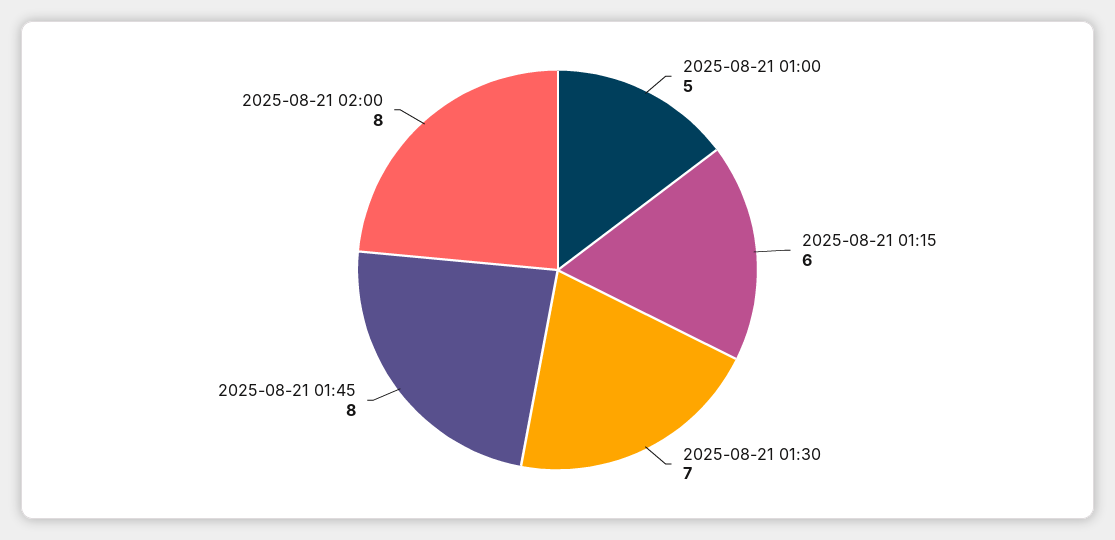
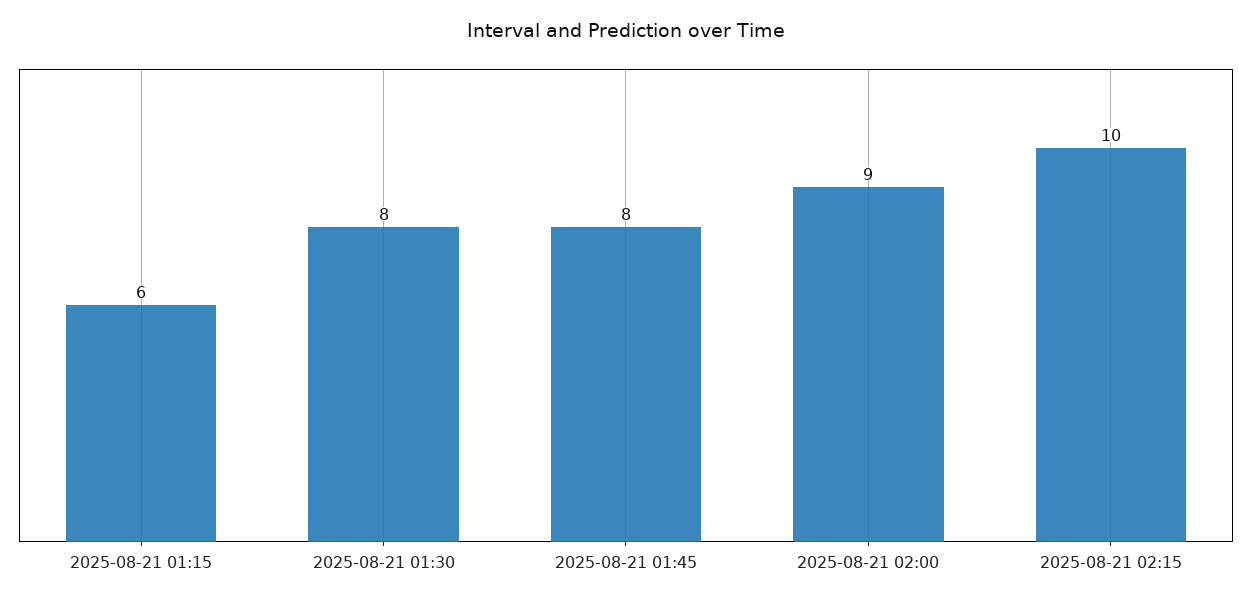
2025-08-21 01:00: 5 -> none
2025-08-21 01:30: 7 -> 8
2025-08-21 02:00: 8 -> 9
2025-08-21 02:15: none -> 10

